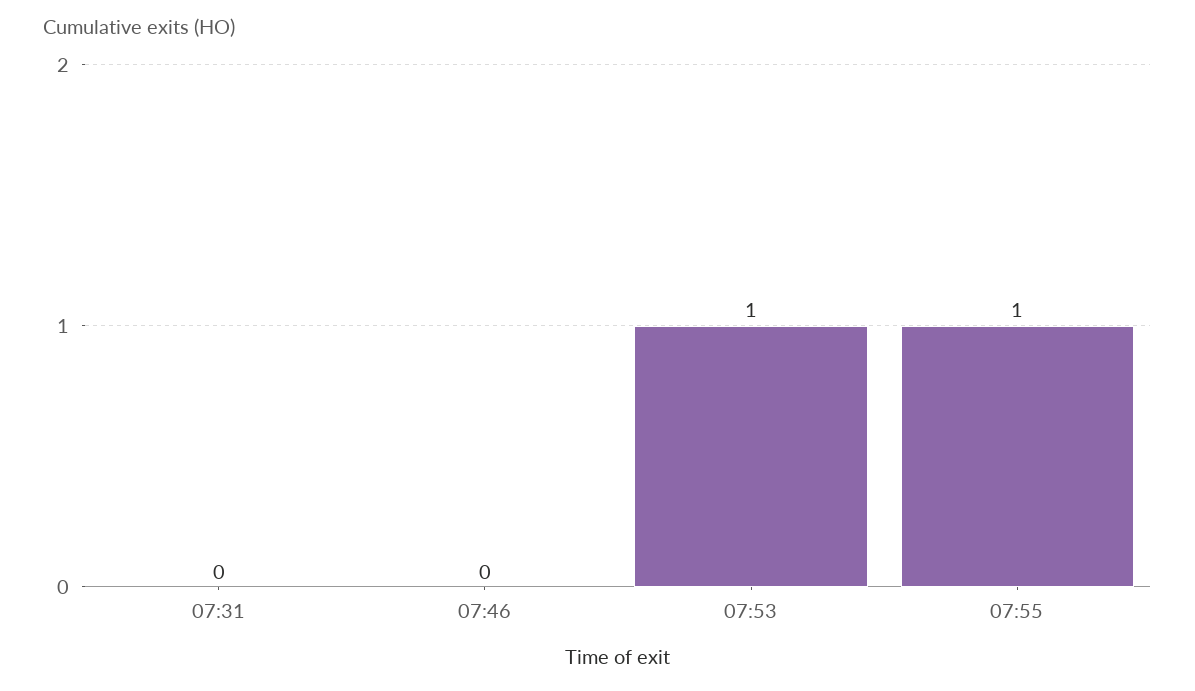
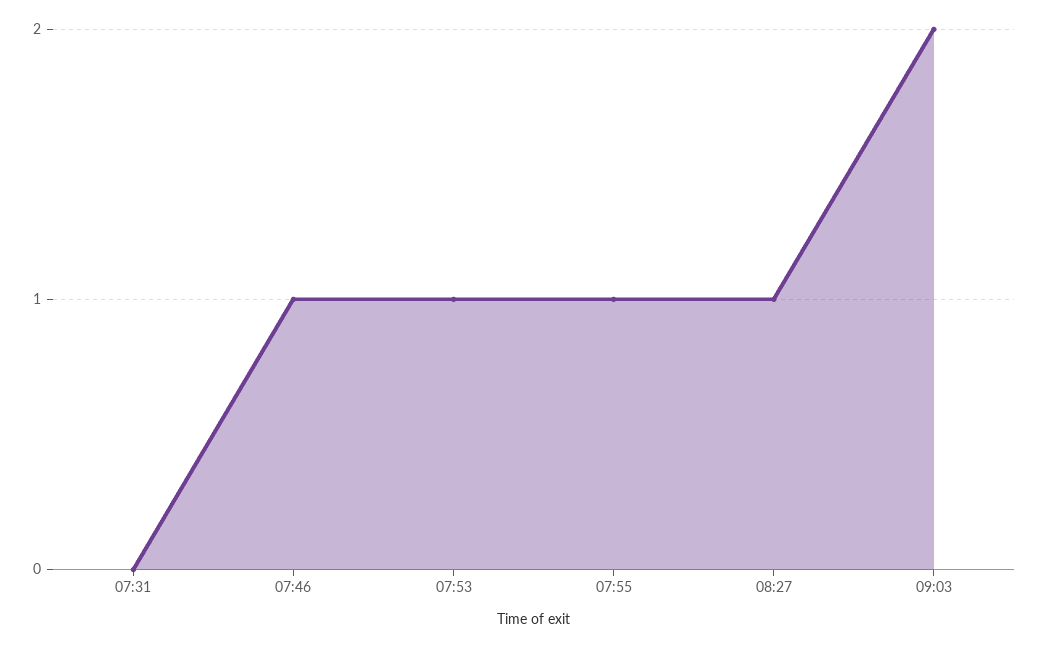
07:46: 0 -> 1
08:27: none -> 1
09:03: none -> 2

